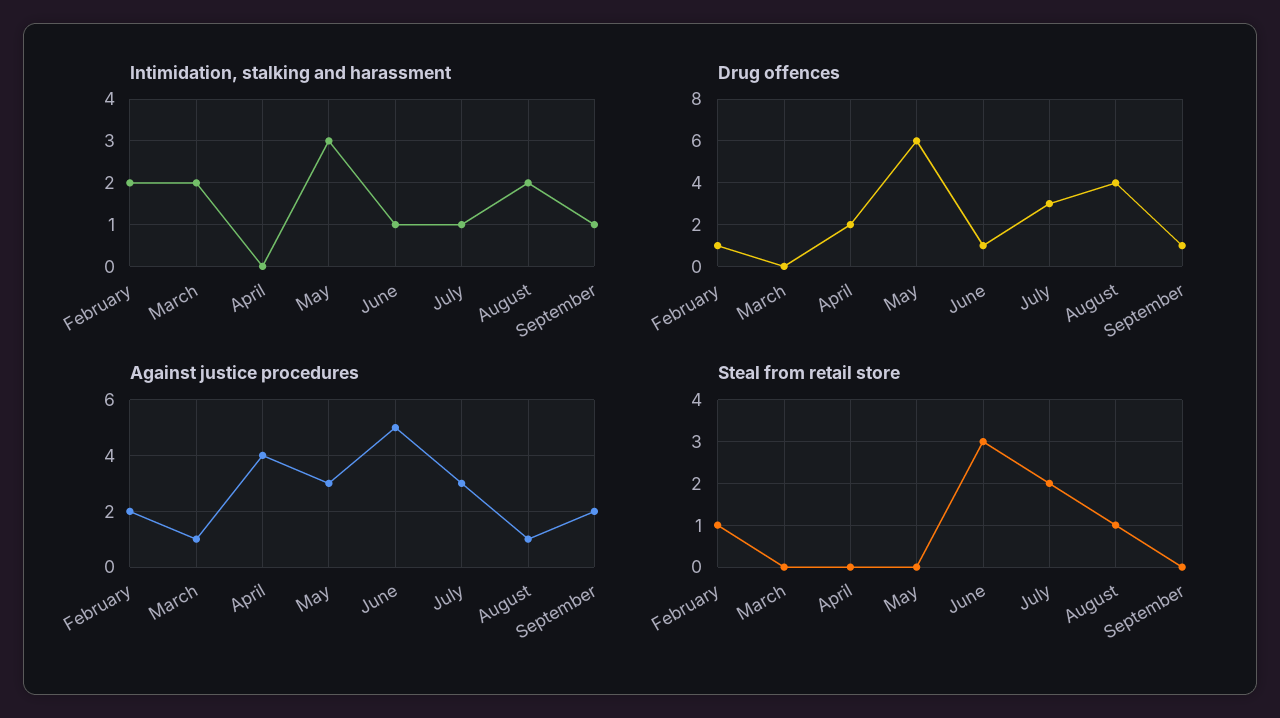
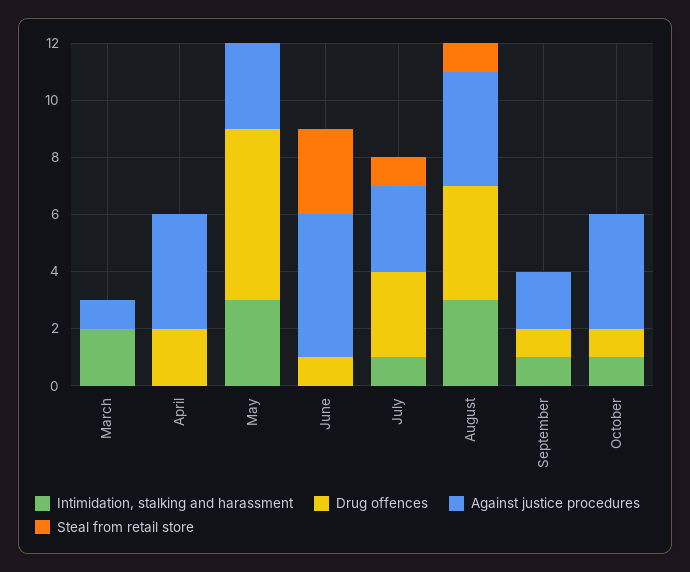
Intimidation, stalking and harassment, February: 2 -> none
Intimidation, stalking and harassment, June: 1 -> 0
Intimidation, stalking and harassment, August: 2 -> 3
Drug offences, February: 1 -> none
Against justice procedures, February: 2 -> none
Against justice procedures, August: 1 -> 4
Steal from retail store, February: 1 -> none
Steal from retail store, July: 2 -> 1
Intimidation, stalking and harassment, October: none -> 1
Drug offences, October: none -> 1
Against justice procedures, October: none -> 4
Steal from retail store, October: none -> 0

